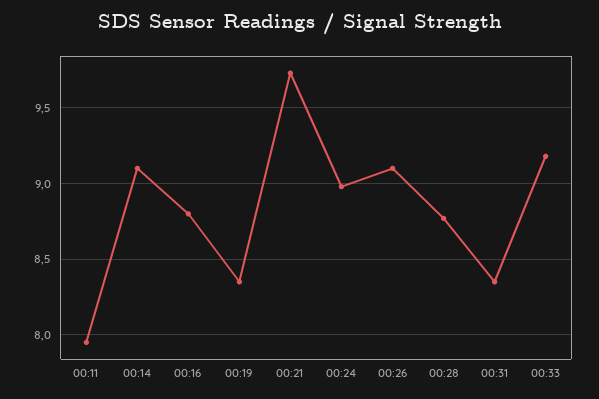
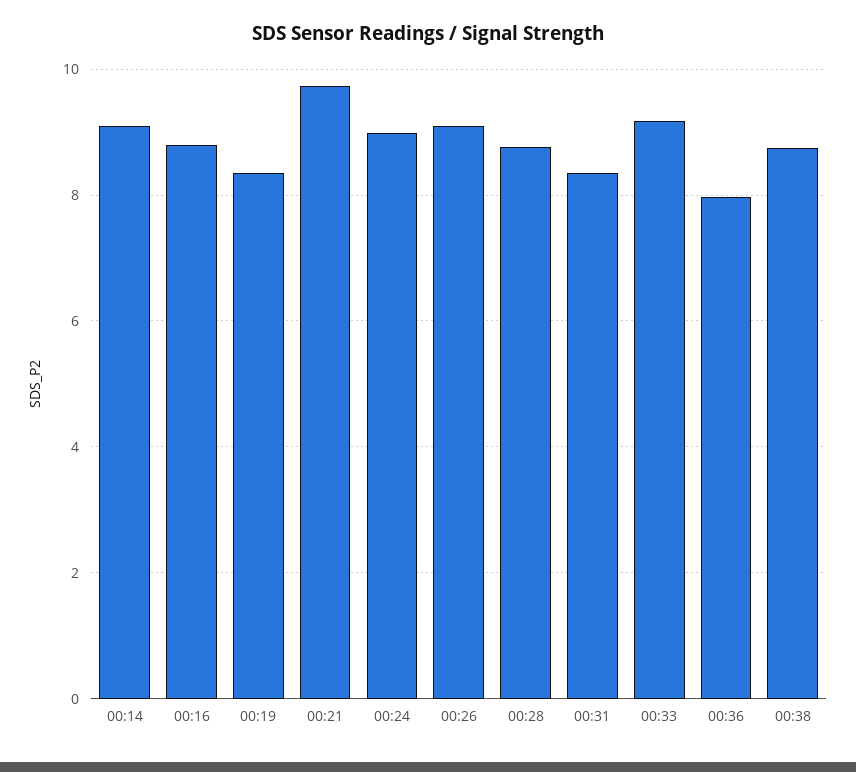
00:11: 7.95 -> none
00:36: none -> 8
00:38: none -> 8.8

